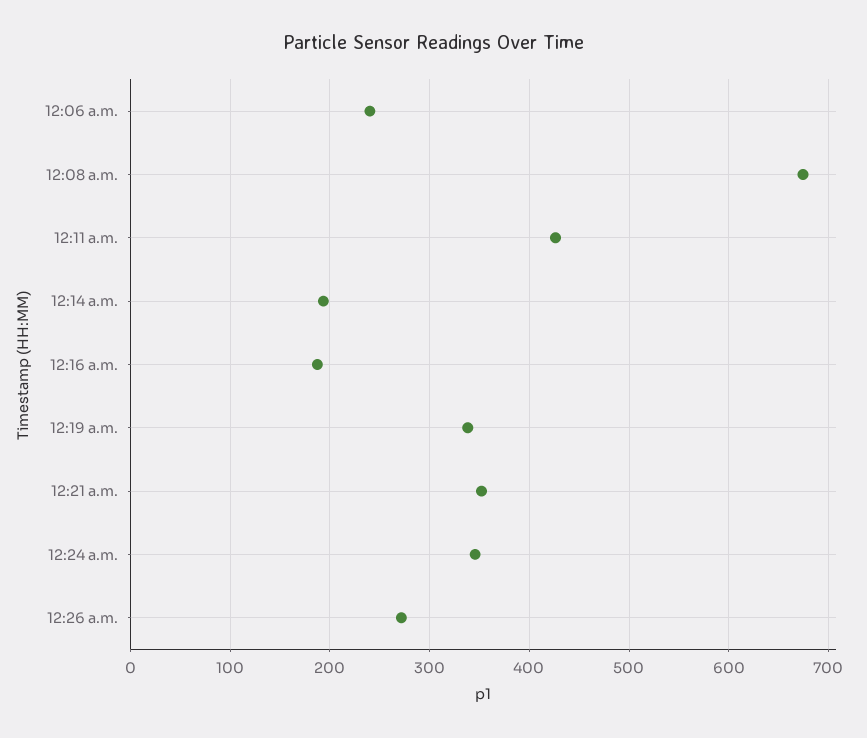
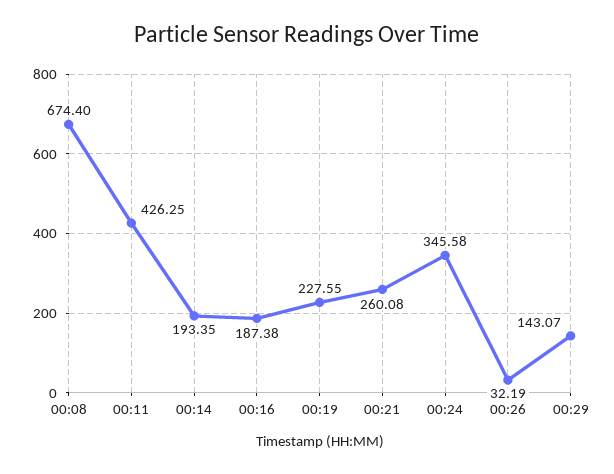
12:06 a.m.: 240 -> none
12:19 a.m.: 340 -> 227.55
12:21 a.m.: 350 -> 260.08
12:26 a.m.: 270 -> 32.19
00:29: none -> 143.07

